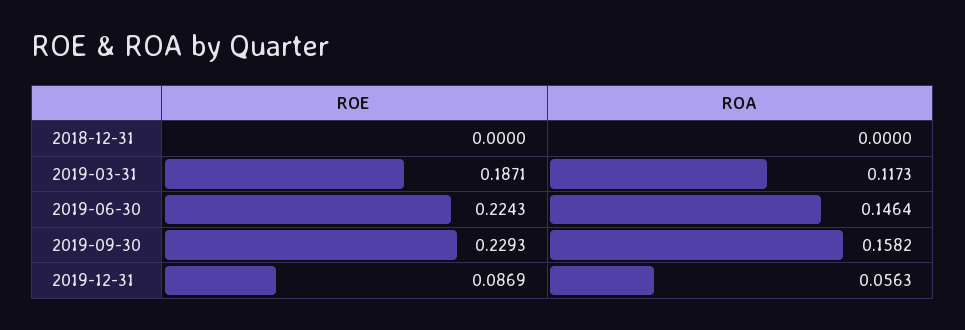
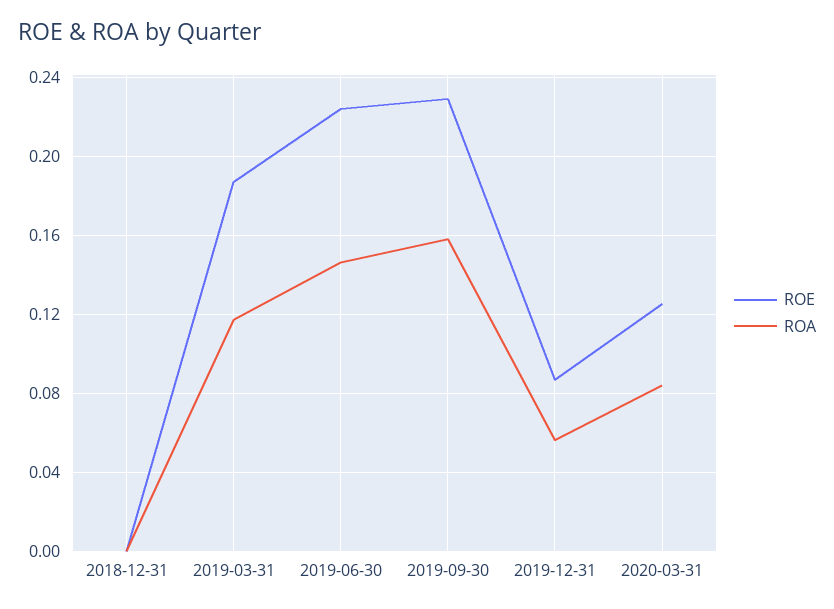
ROE, 2020-03-31: none -> 0.125
ROA, 2020-03-31: none -> 0.085

